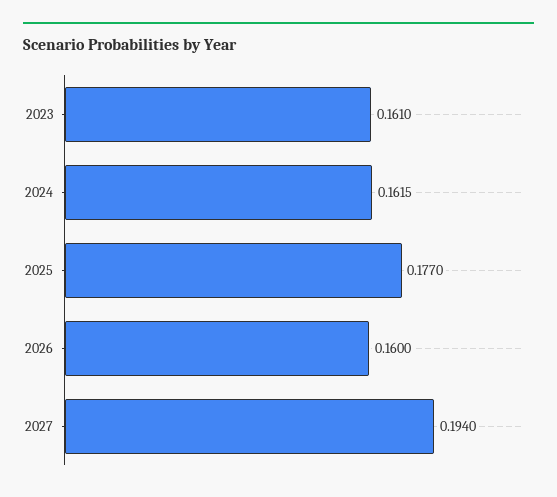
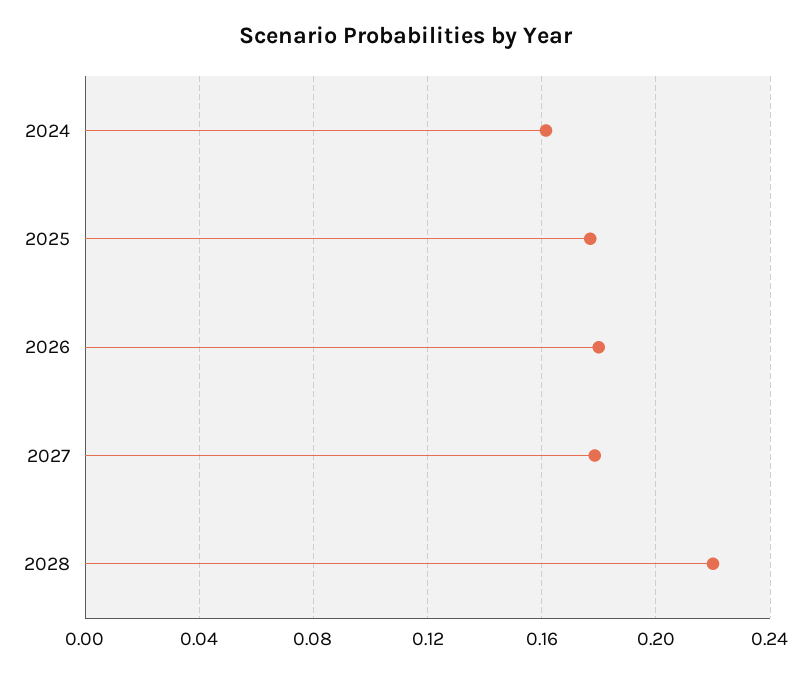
2023: 0.161 -> none
2026: 0.16 -> 0.18
2027: 0.194 -> 0.18
2028: none -> 0.22

